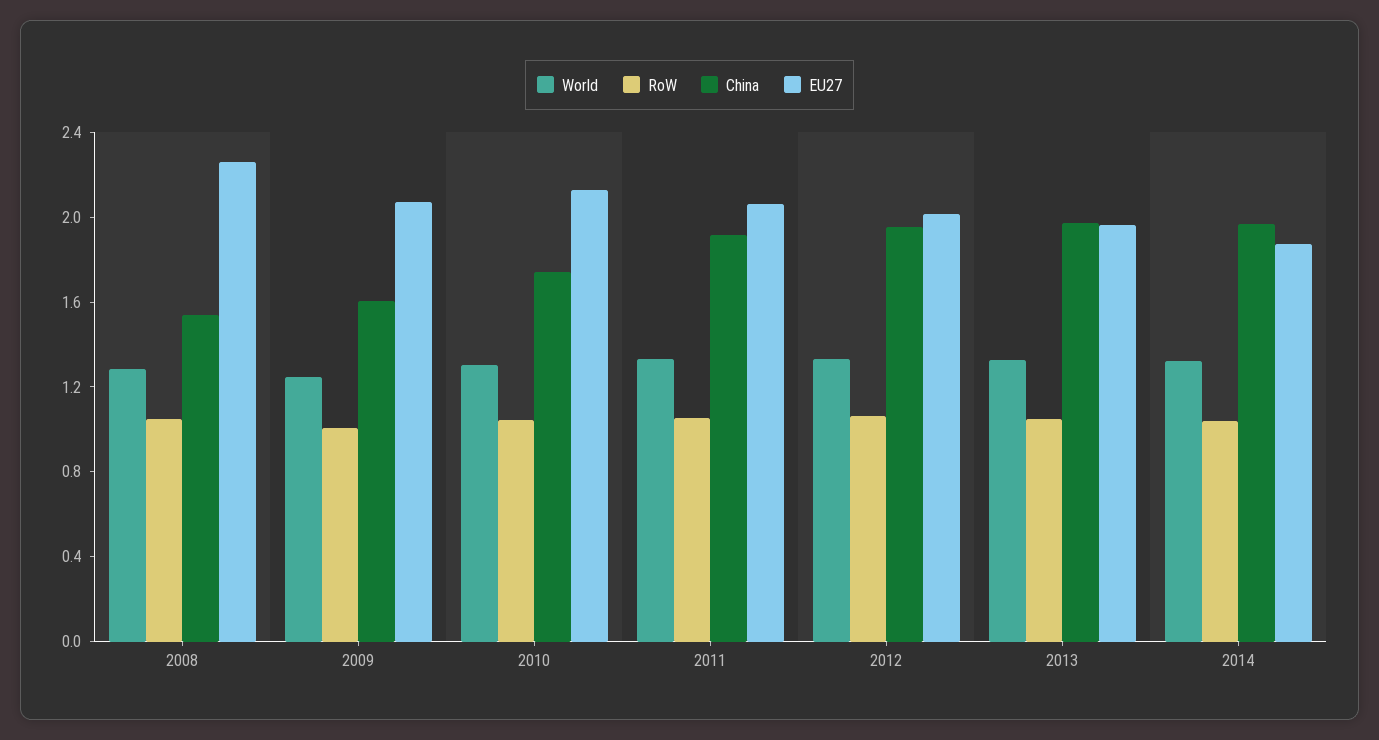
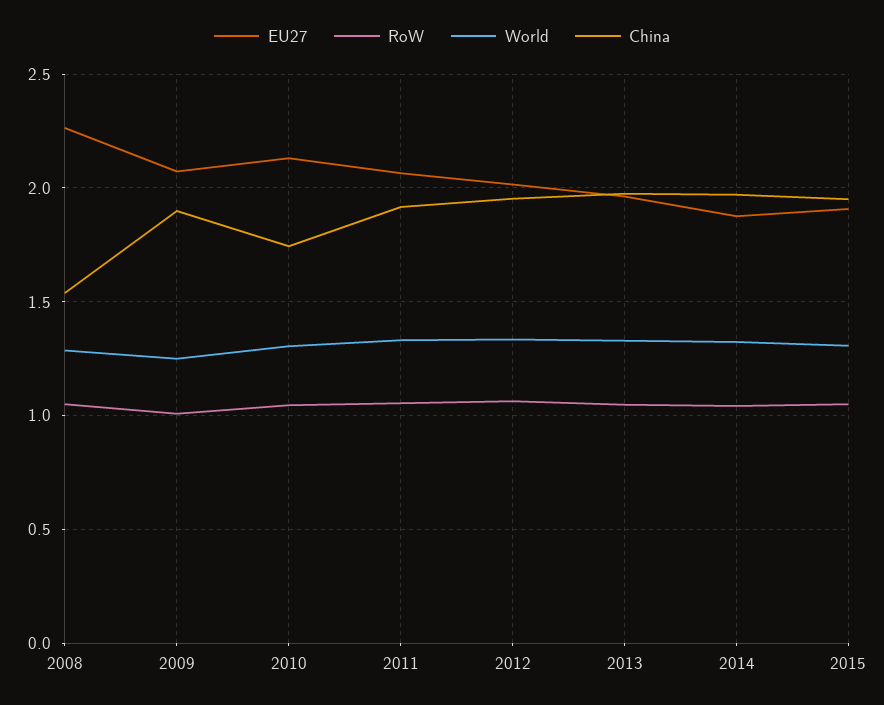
China, 2009: 1.6 -> 1.9
EU27, 2015: none -> 1.9
RoW, 2015: none -> 1.05
World, 2015: none -> 1.3
China, 2015: none -> 1.95

